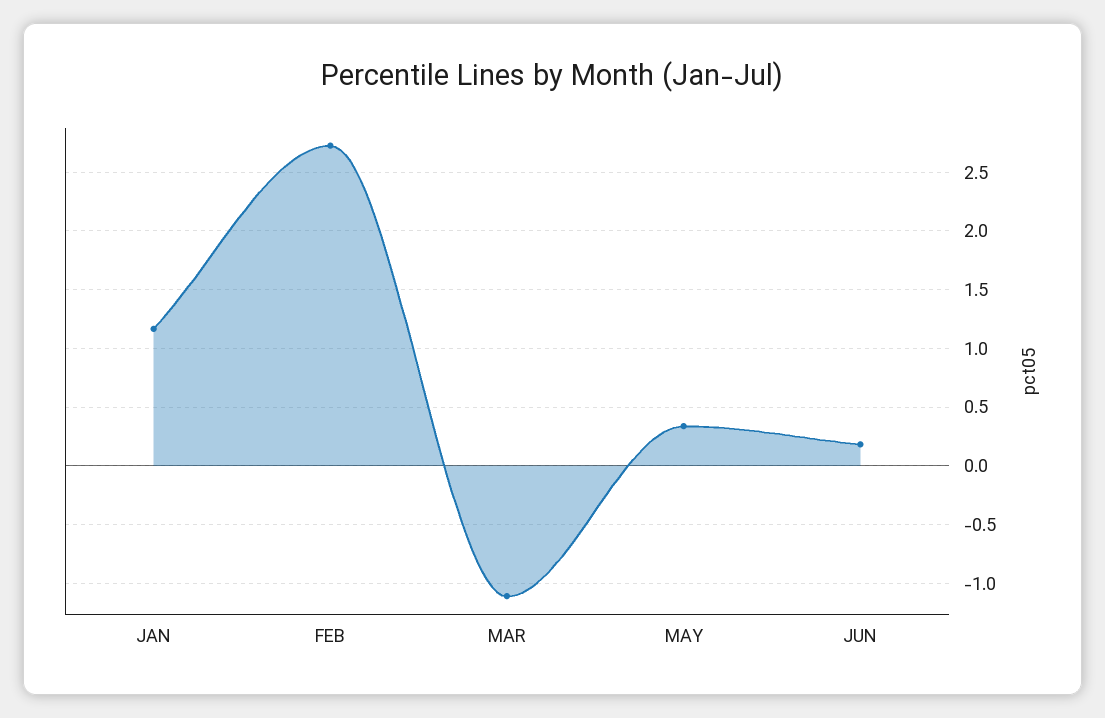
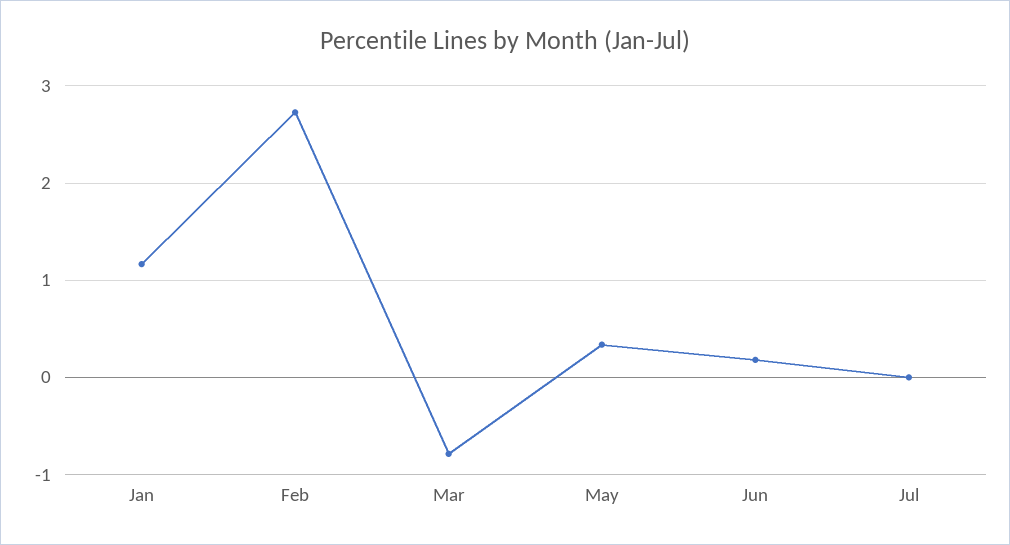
MAR: -1.1 -> -0.8
Jul: none -> 0

